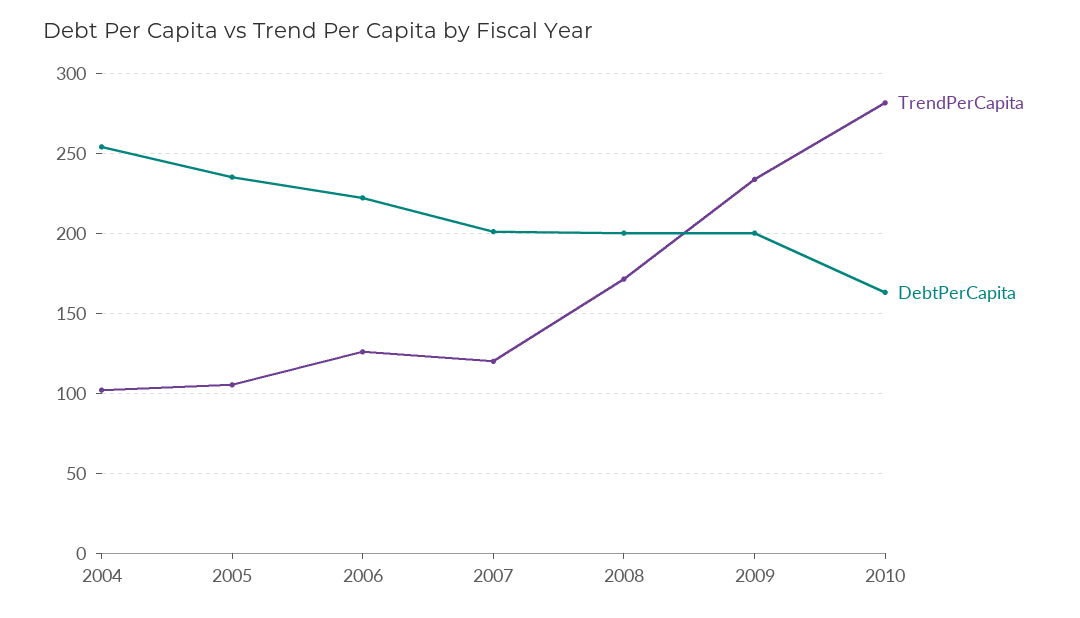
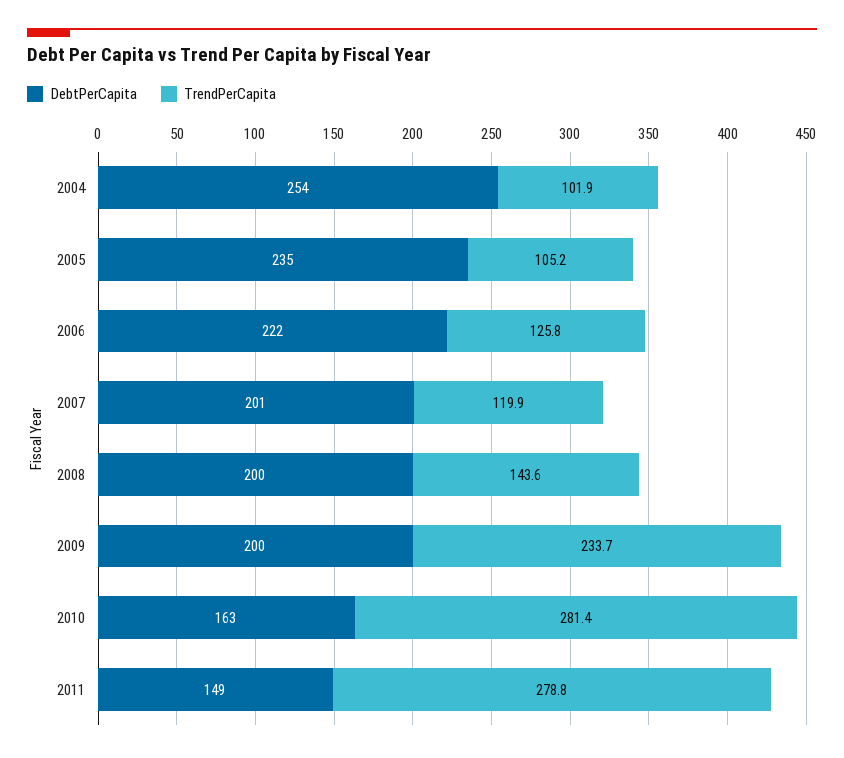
TrendPerCapita, 2008: 170 -> 143.6
DebtPerCapita, 2011: none -> 149
TrendPerCapita, 2011: none -> 278.8

